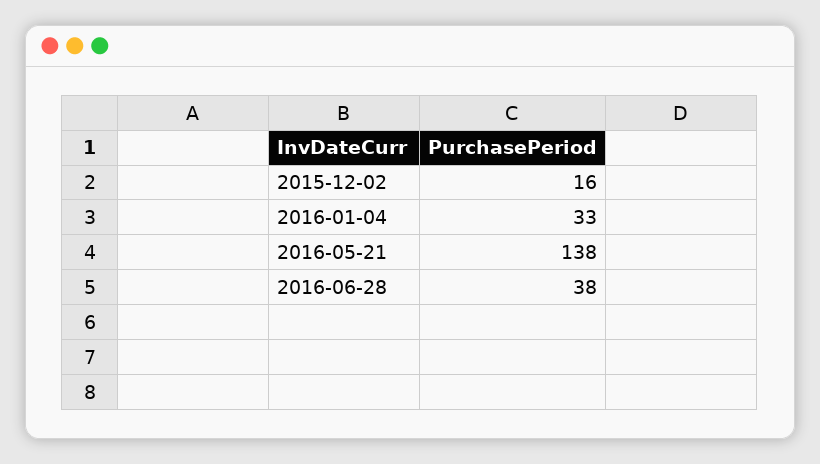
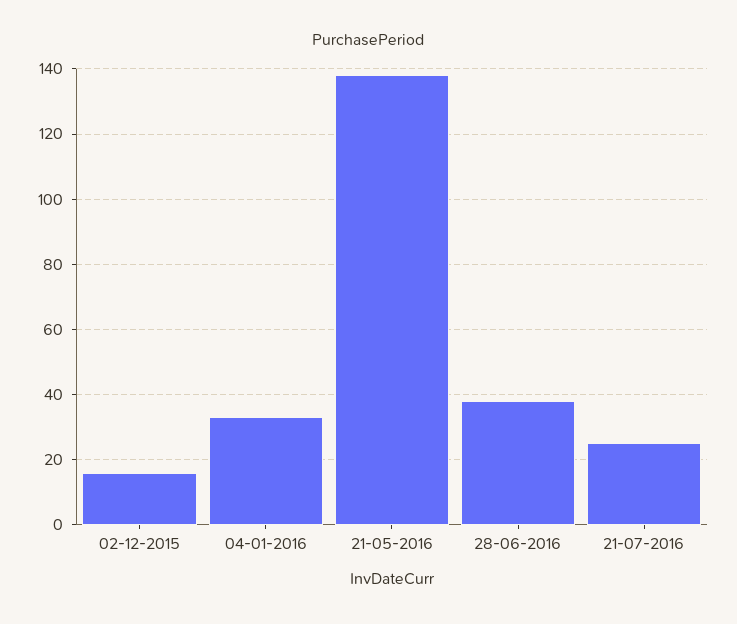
21-07-2016: none -> 25

